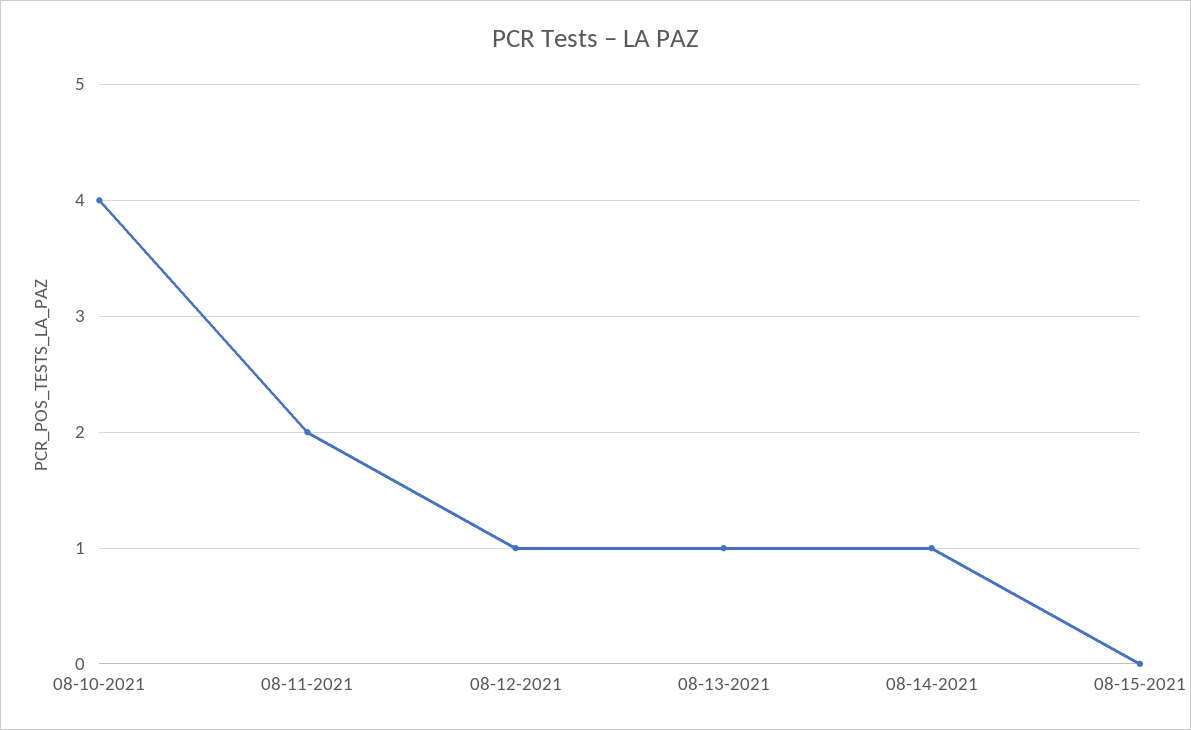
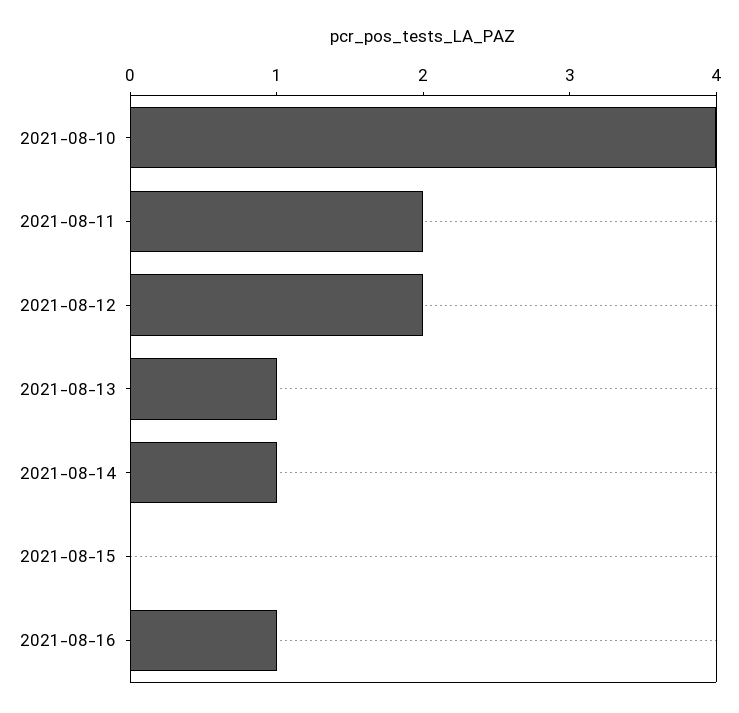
08-12-2021: 1 -> 2
2021-08-16: none -> 1

